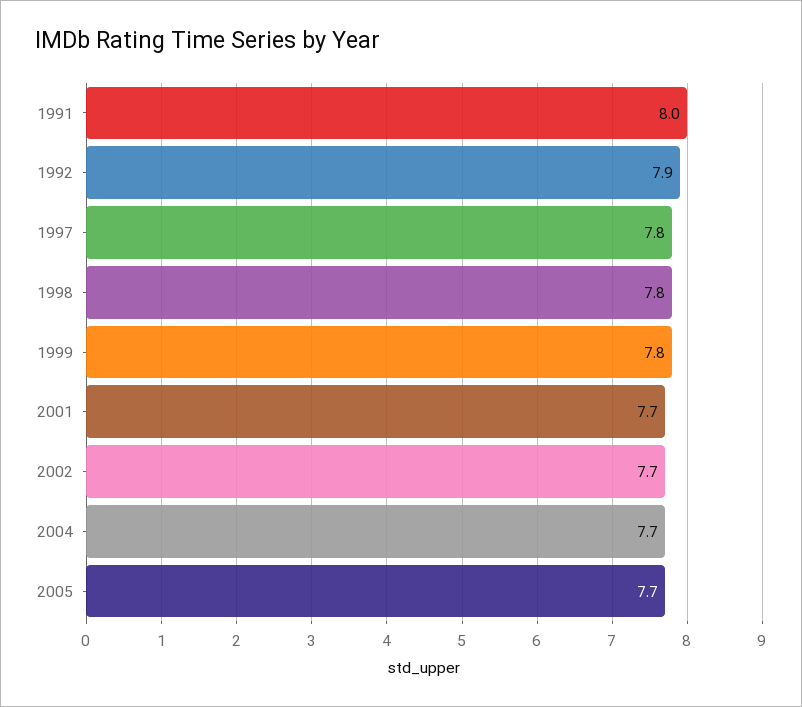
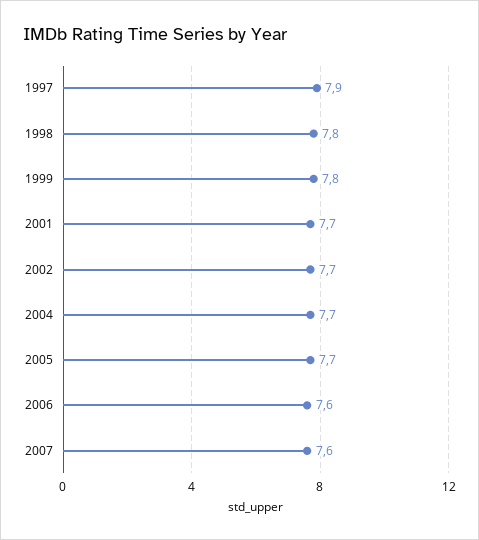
1991: 8 -> none
1992: 7.9 -> none
1997: 7.8 -> 7.9
2006: none -> 7.6
2007: none -> 7.6

